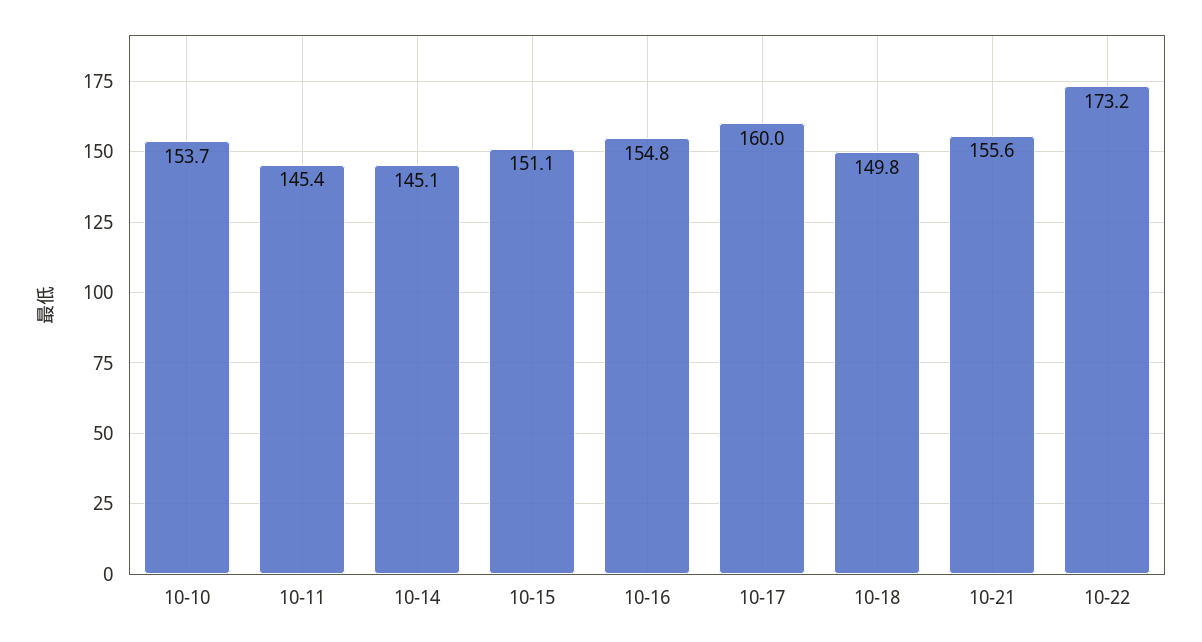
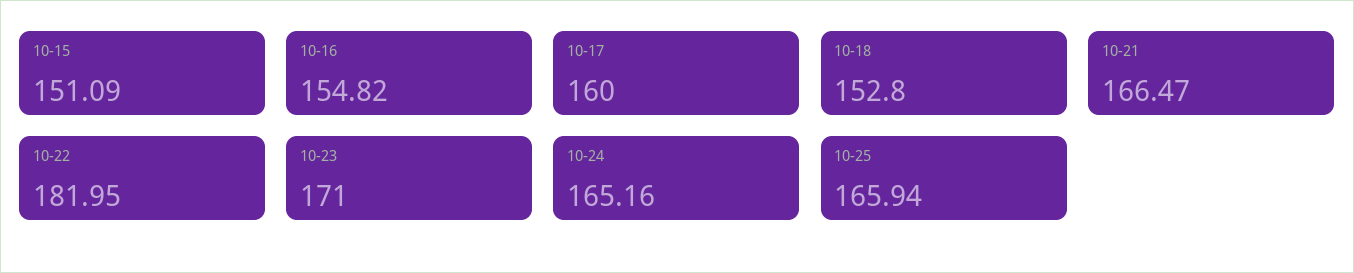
10-10: 153.7 -> none
10-11: 145.4 -> none
10-14: 145.1 -> none
10-18: 149.8 -> 152.8
10-21: 155.6 -> 166.47
10-22: 173.2 -> 181.95
10-23: none -> 171
10-24: none -> 165.16
10-25: none -> 165.94

